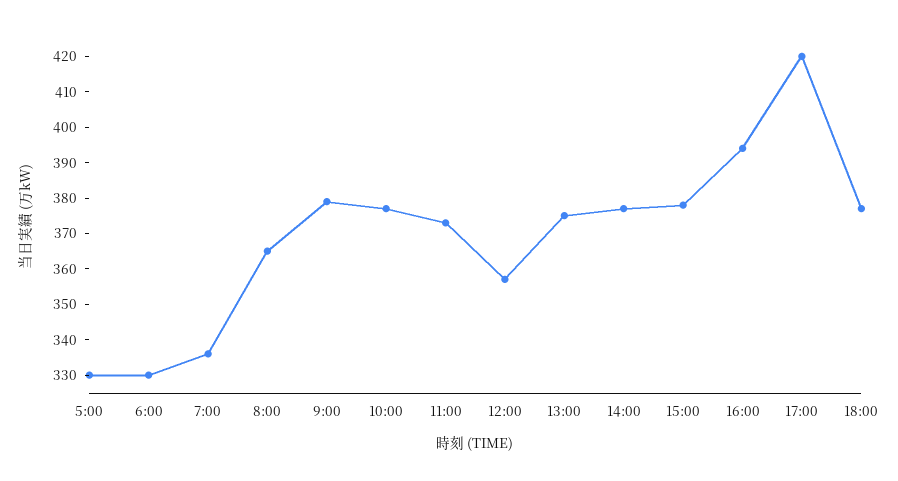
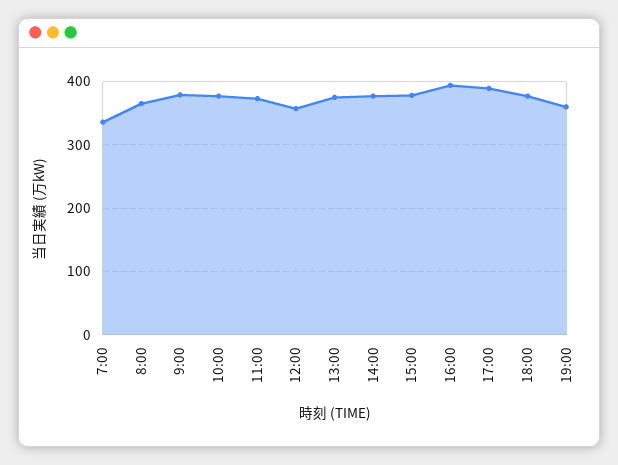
5:00: 330 -> none
6:00: 330 -> none
17:00: 420 -> 390
19:00: none -> 360

